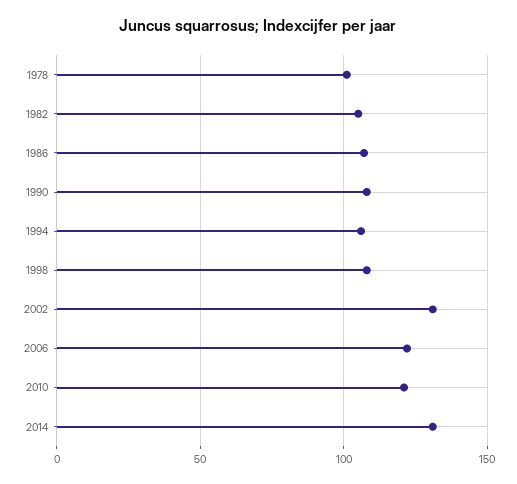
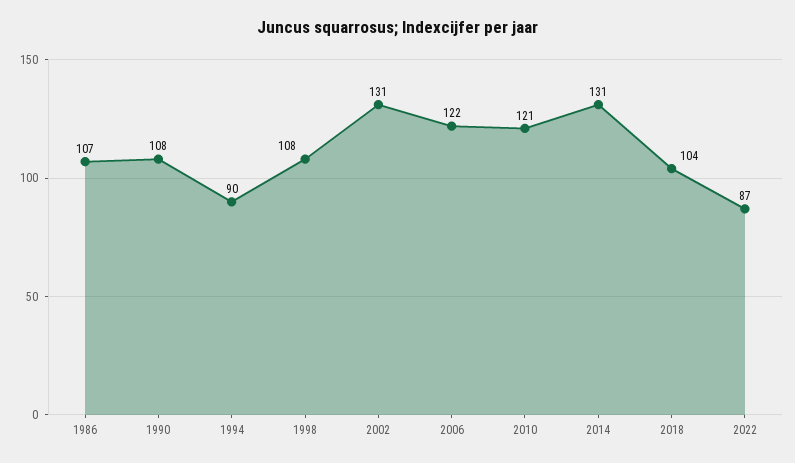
1978: 100 -> none
1982: 105 -> none
1994: 105 -> 90
2018: none -> 104
2022: none -> 87

